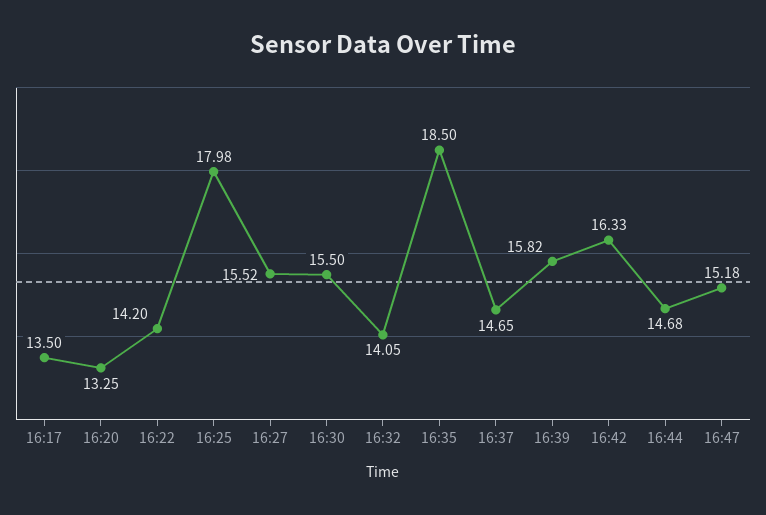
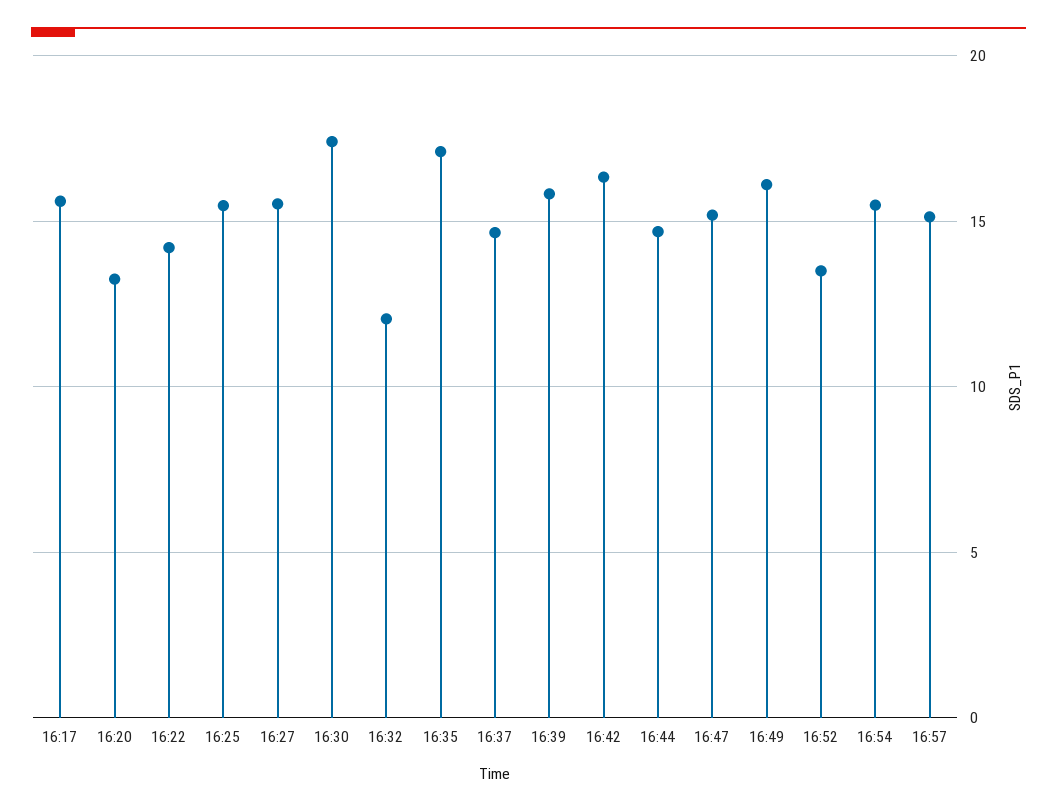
16:17: 13.5 -> 15.5
16:25: 17.98 -> 15.5
16:30: 15.5 -> 17.5
16:32: 14.05 -> 12
16:35: 18.5 -> 17
16:49: none -> 16
16:52: none -> 13.5
16:54: none -> 15.5
16:57: none -> 15

